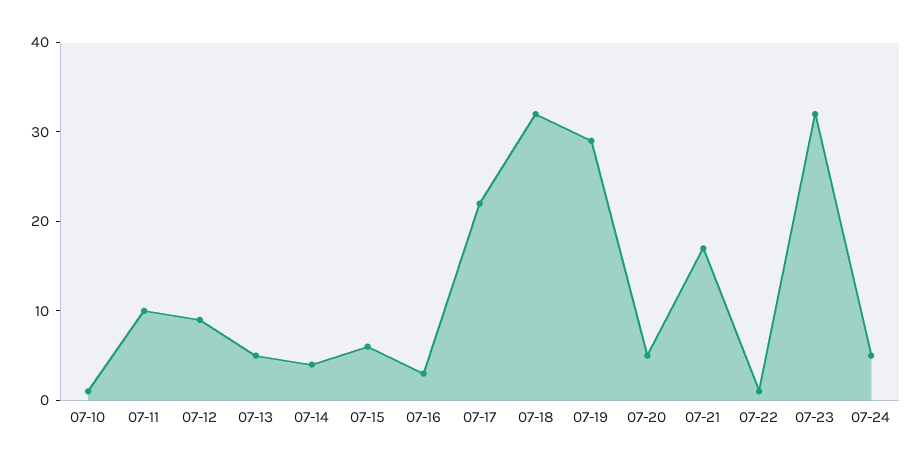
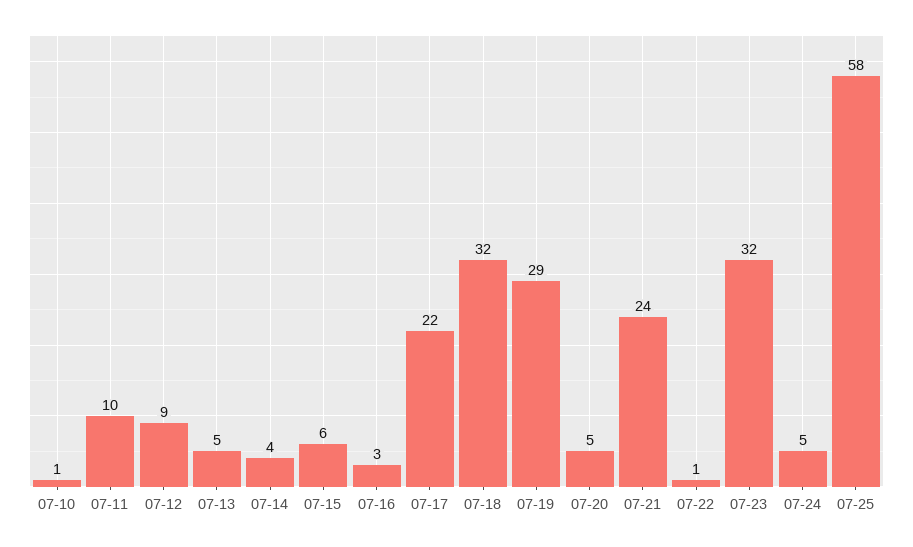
07-21: 17 -> 24
07-25: none -> 58

